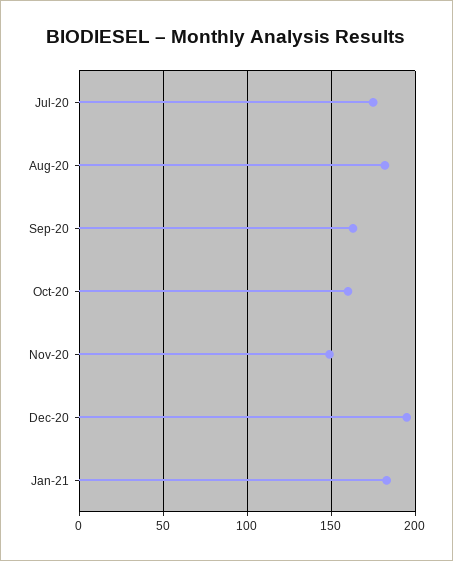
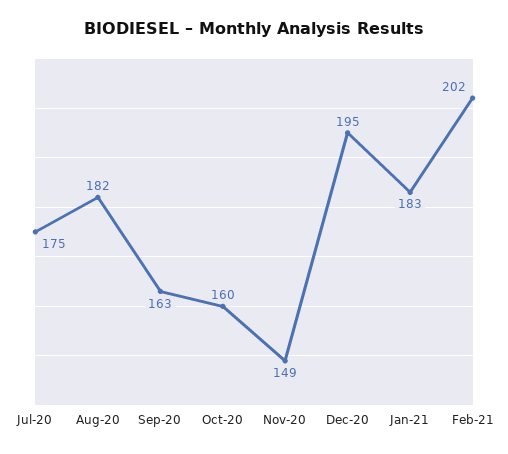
Feb-21: none -> 202

